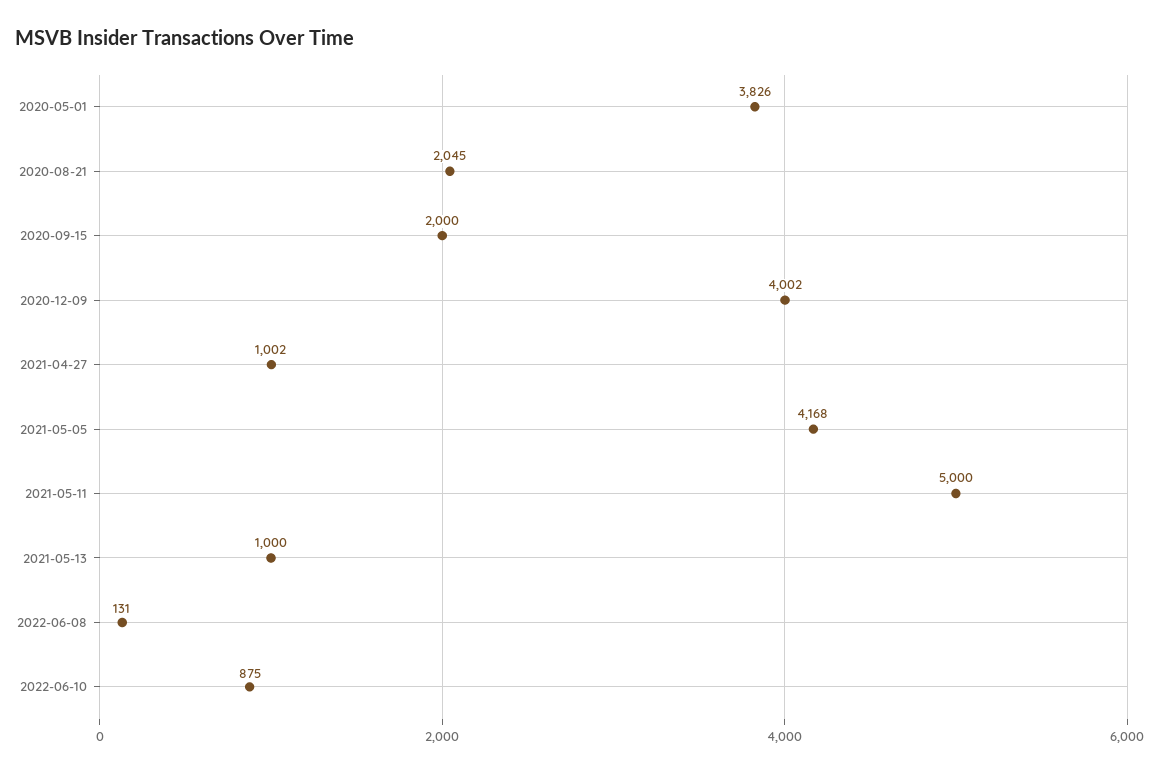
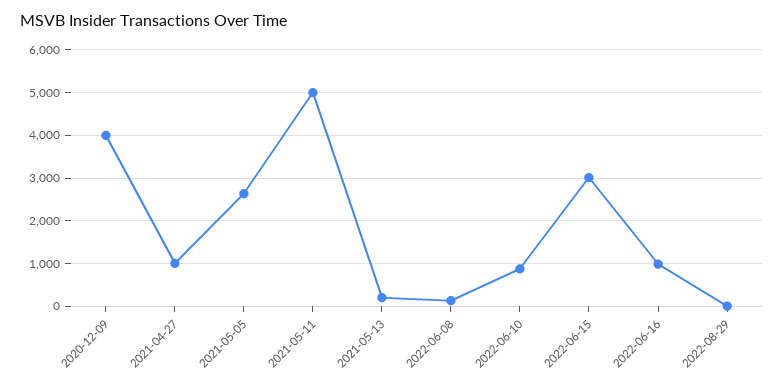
2020-05-01: 3826 -> none
2020-08-21: 2045 -> none
2020-09-15: 2000 -> none
2021-05-05: 4168 -> 2600
2021-05-13: 1000 -> 200
2022-06-15: none -> 3000
2022-06-16: none -> 1000
2022-08-29: none -> 0

